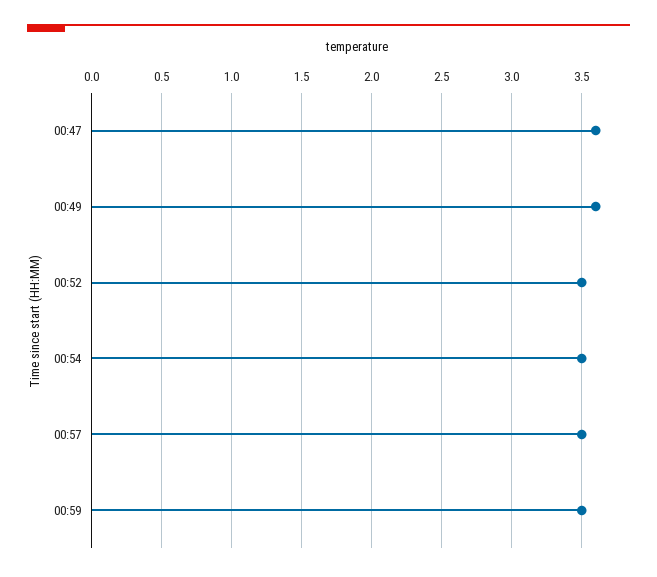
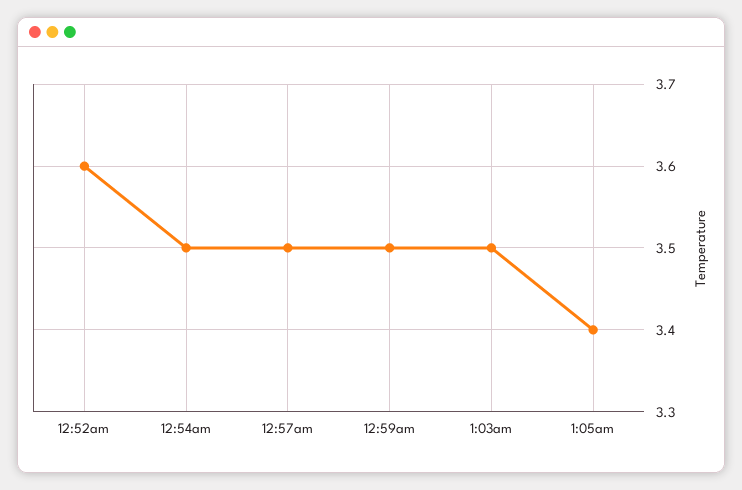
00:47: 3.6 -> none
00:49: 3.6 -> none
00:52: 3.5 -> 3.6
1:03am: none -> 3.5
1:05am: none -> 3.4

